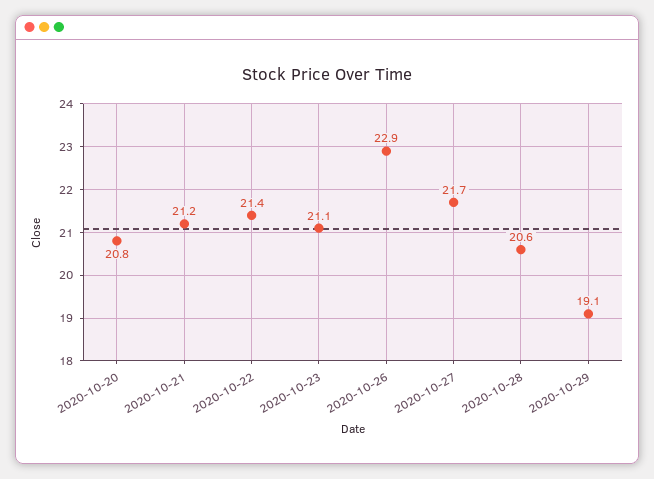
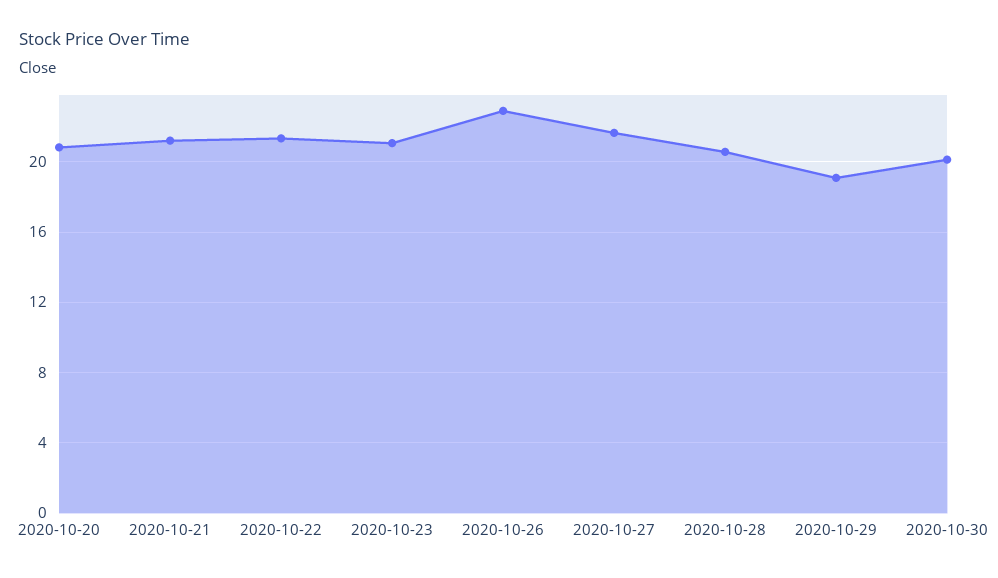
2020-10-30: none -> 20

